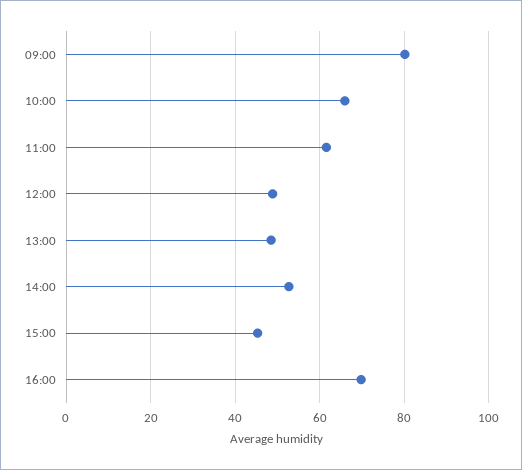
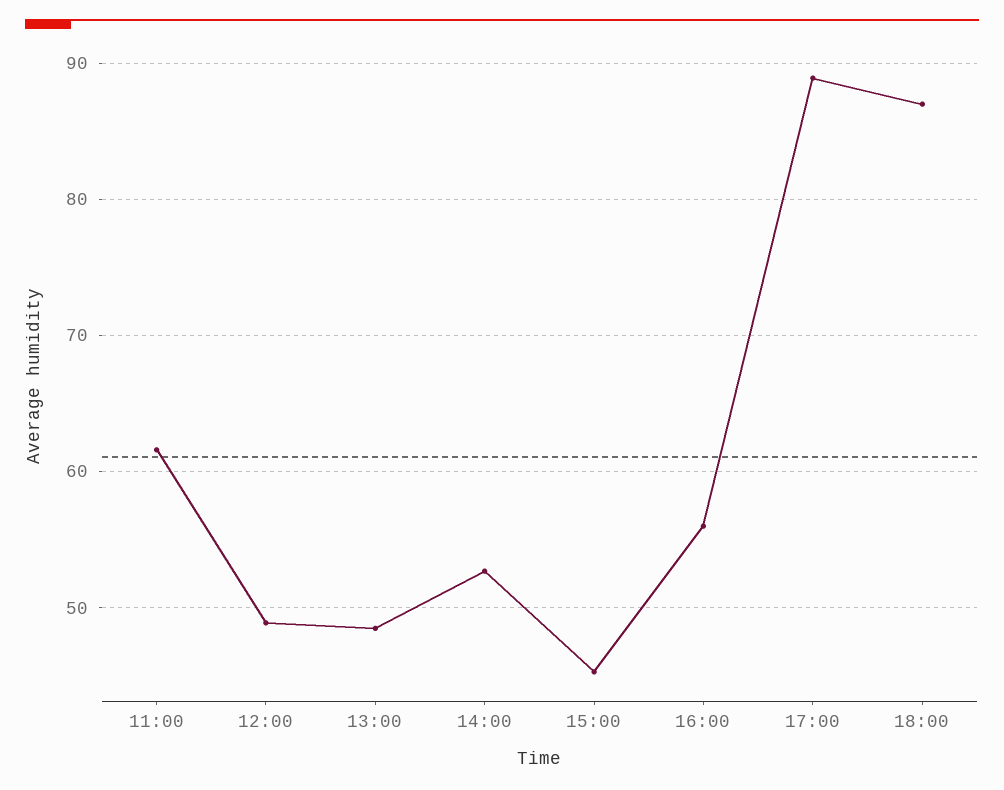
09:00: 80 -> none
10:00: 66 -> none
16:00: 70 -> 56
17:00: none -> 89
18:00: none -> 87

